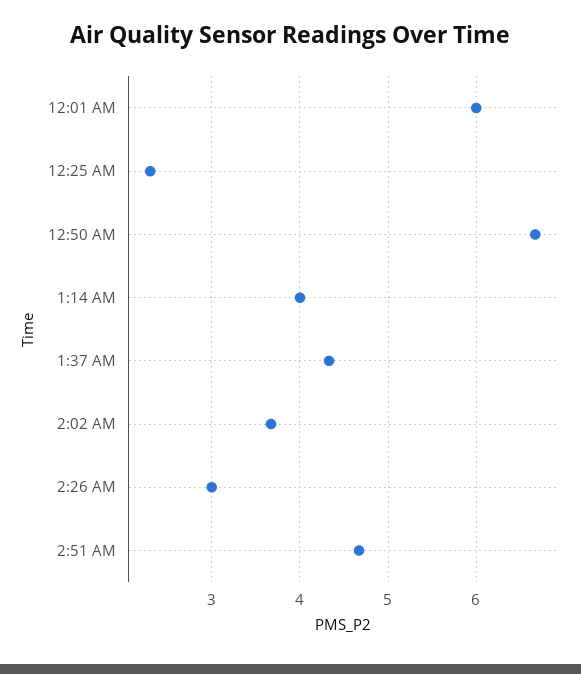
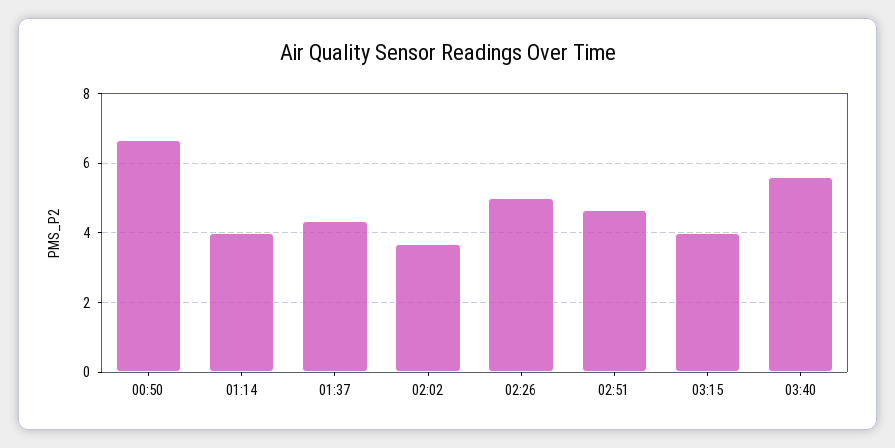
12:01 AM: 6 -> none
12:25 AM: 2.3 -> none
2:26 AM: 3 -> 5
03:15: none -> 4
03:40: none -> 5.6

